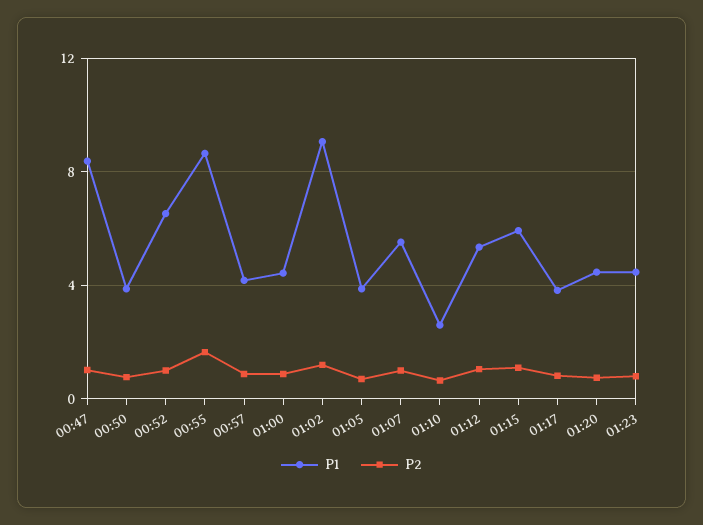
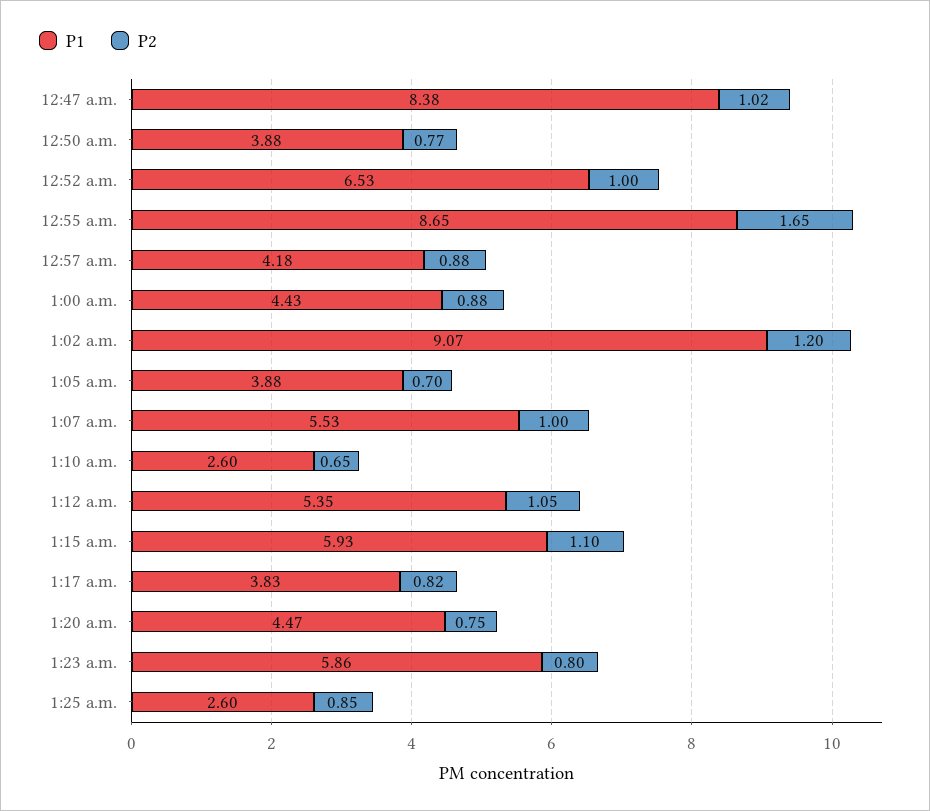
P1, 01:23: 4.5 -> 5.86
P1, 1:25 a.m.: none -> 2.6
P2, 1:25 a.m.: none -> 0.85

